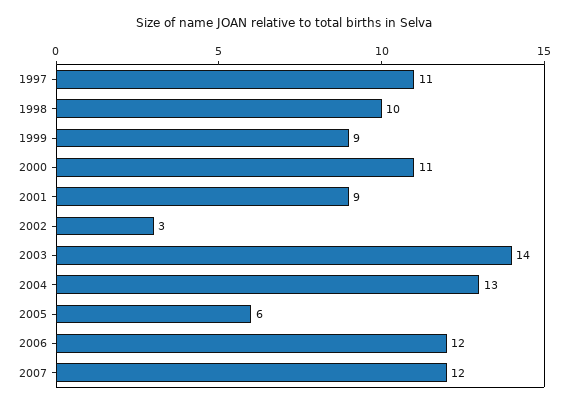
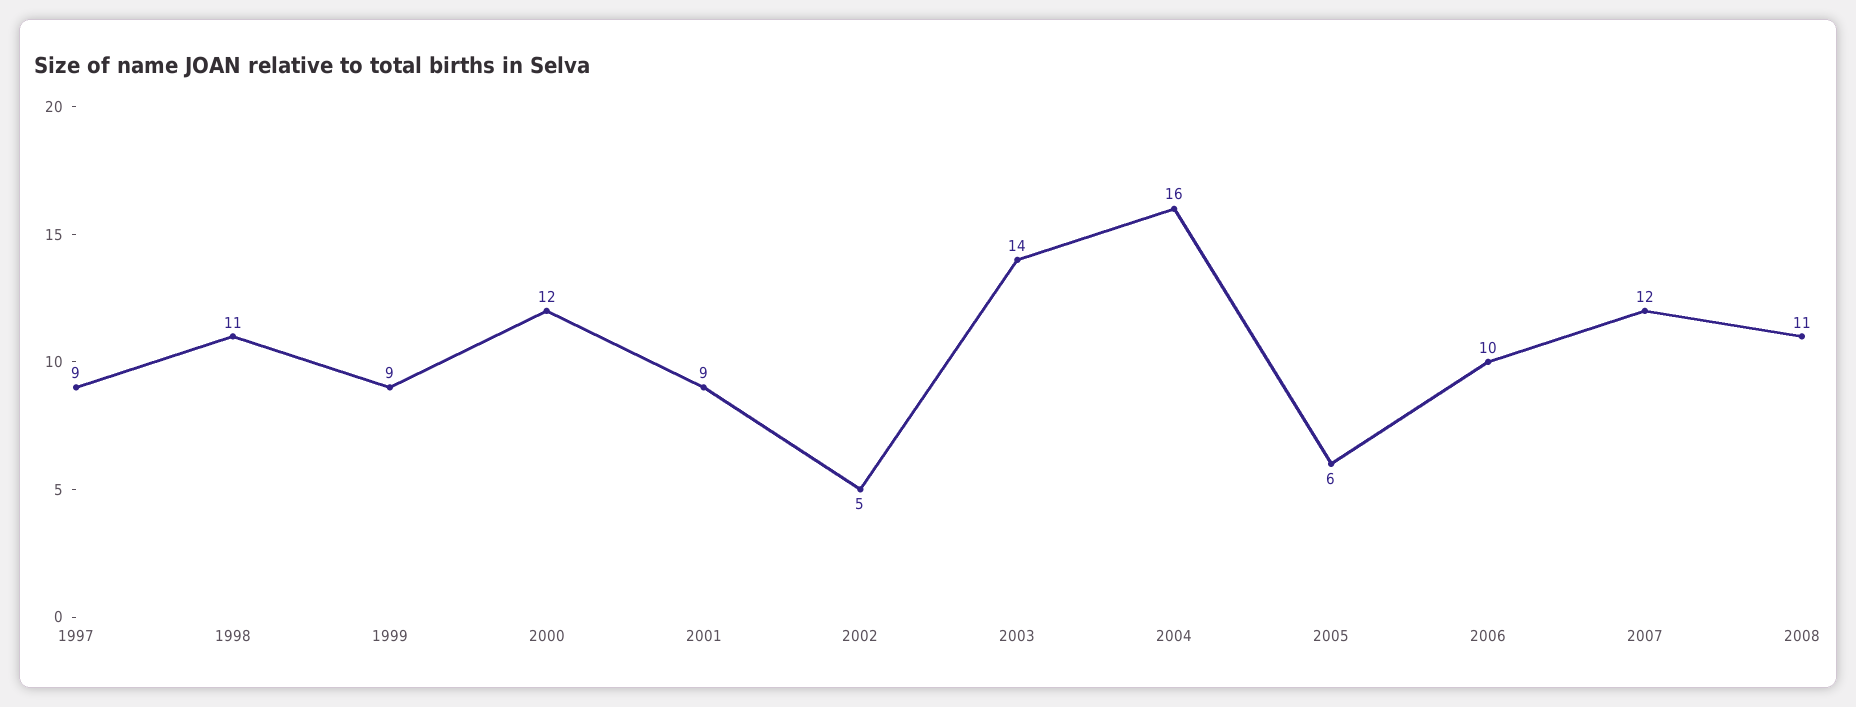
1997: 11 -> 9
1998: 10 -> 11
2000: 11 -> 12
2002: 3 -> 5
2004: 13 -> 16
2006: 12 -> 10
2008: none -> 11

